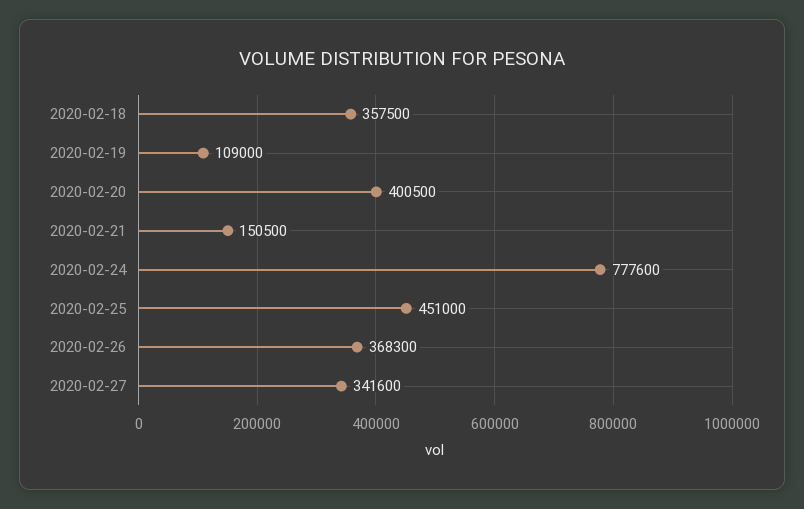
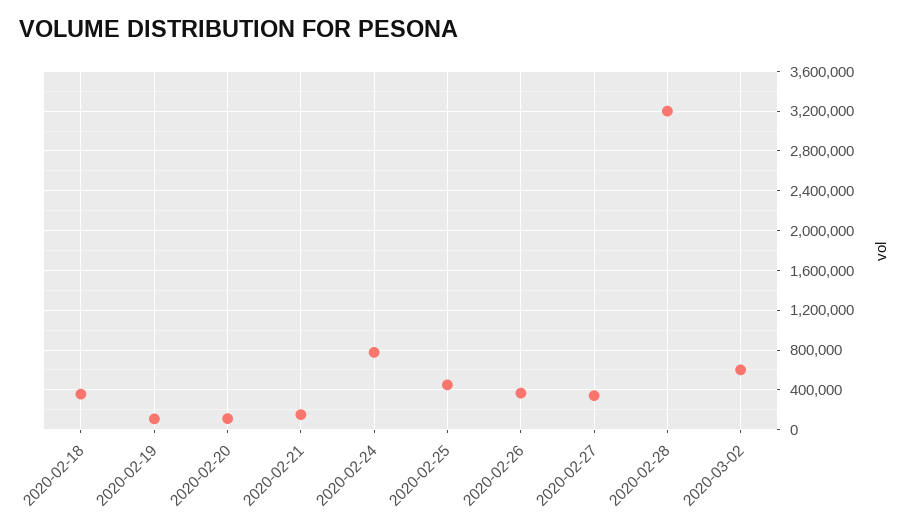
2020-02-20: 400500 -> 100000
2020-02-28: none -> 3200000
2020-03-02: none -> 600000

